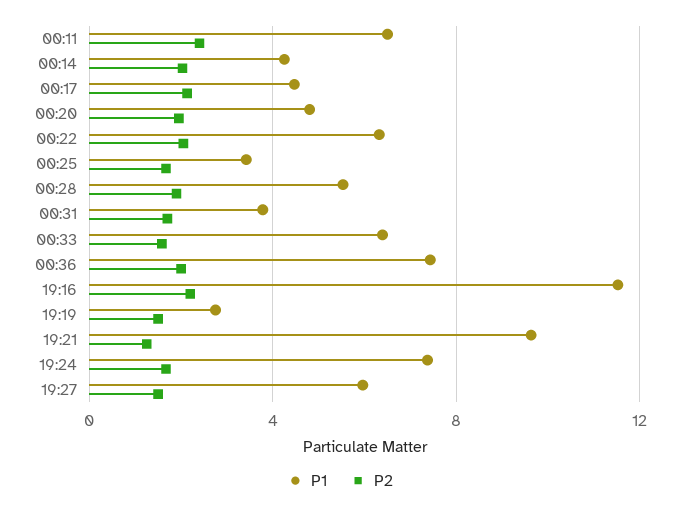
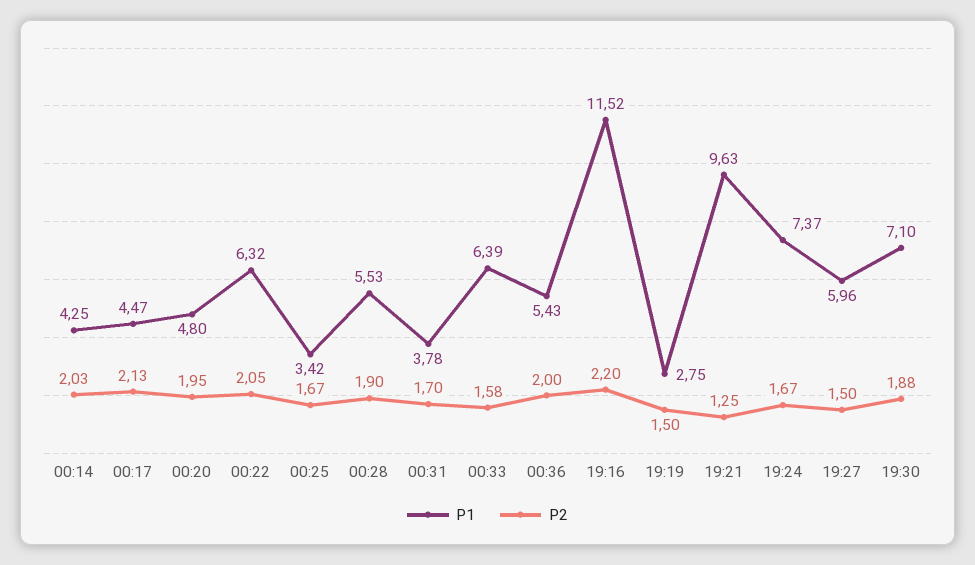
P1, 00:11: 6.5 -> none
P2, 00:11: 2.5 -> none
P1, 00:36: 7.5 -> 5.43
P1, 19:30: none -> 7.1
P2, 19:30: none -> 1.88

